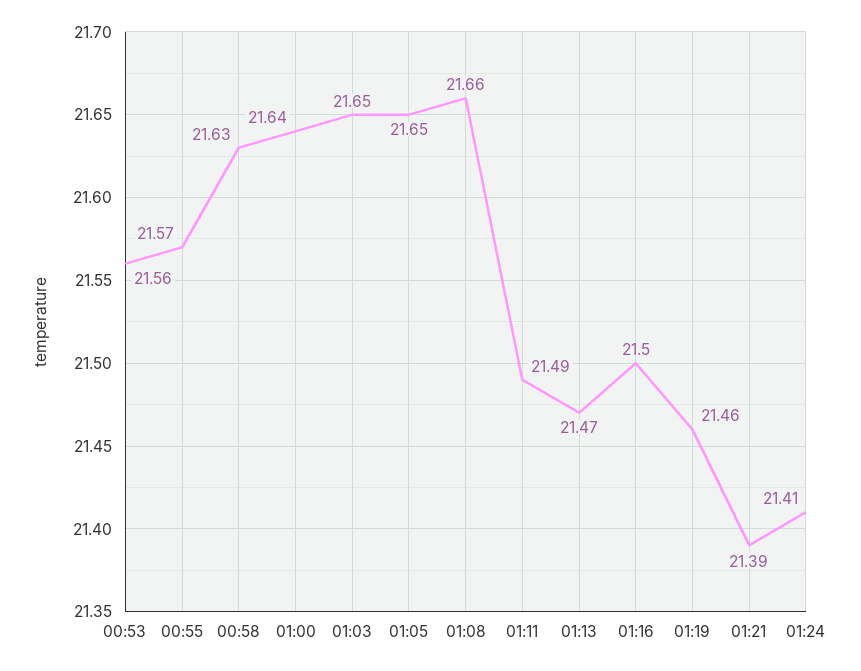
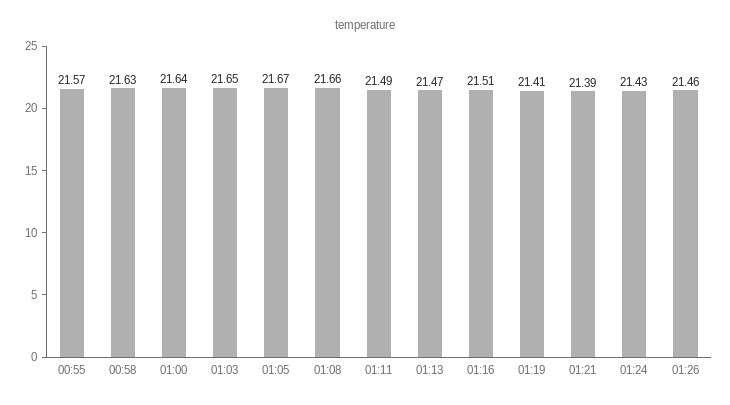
00:53: 21.56 -> none
01:05: 21.65 -> 21.67
01:16: 21.5 -> 21.51
01:19: 21.46 -> 21.41
01:24: 21.41 -> 21.43
01:26: none -> 21.46

